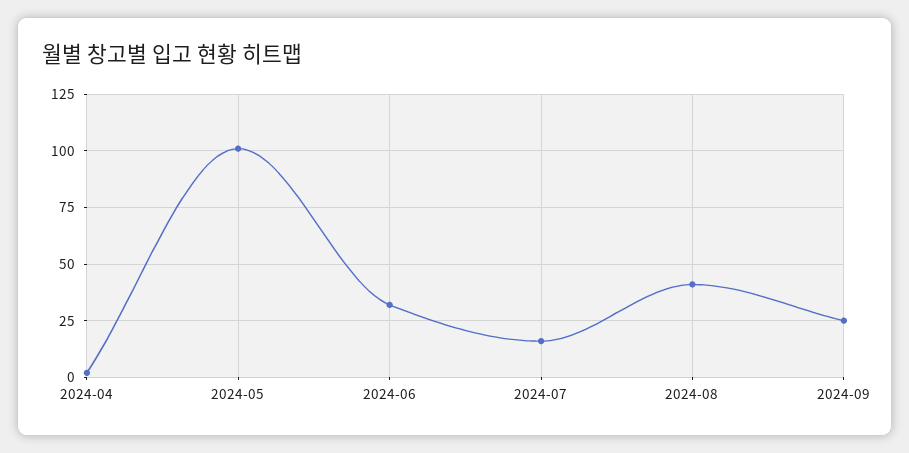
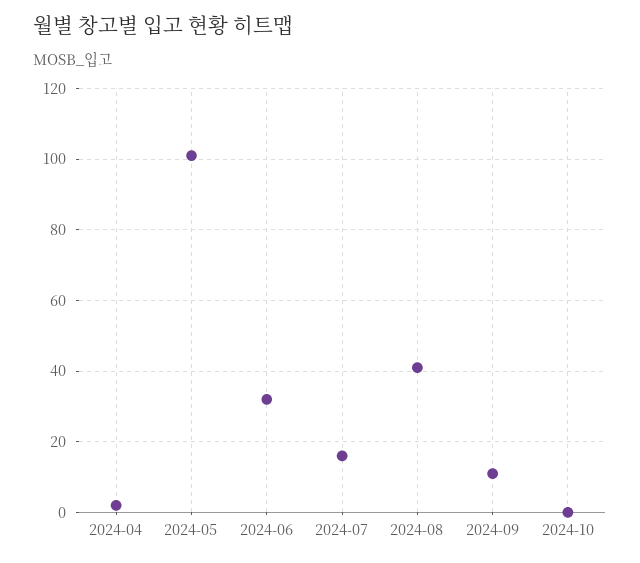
2024-09: 25 -> 10
2024-10: none -> 0

